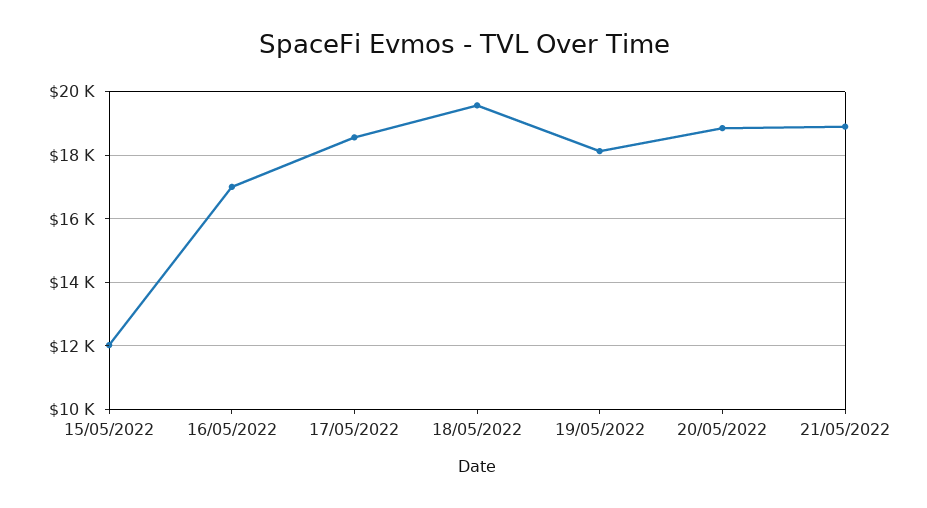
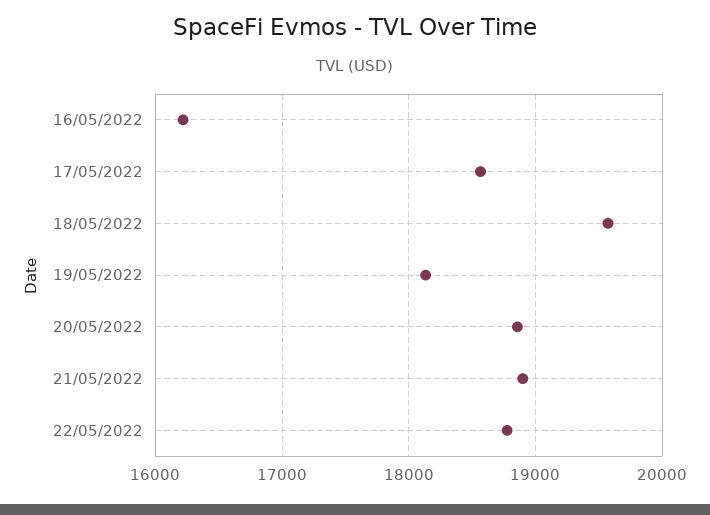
15/05/2022: 12000 -> none
16/05/2022: 17000 -> 16200
22/05/2022: none -> 18800

